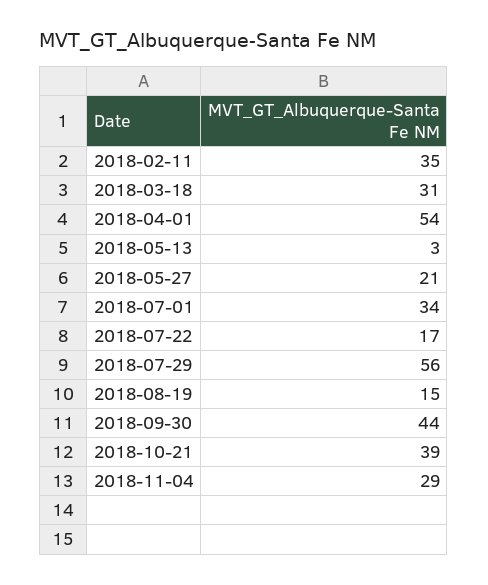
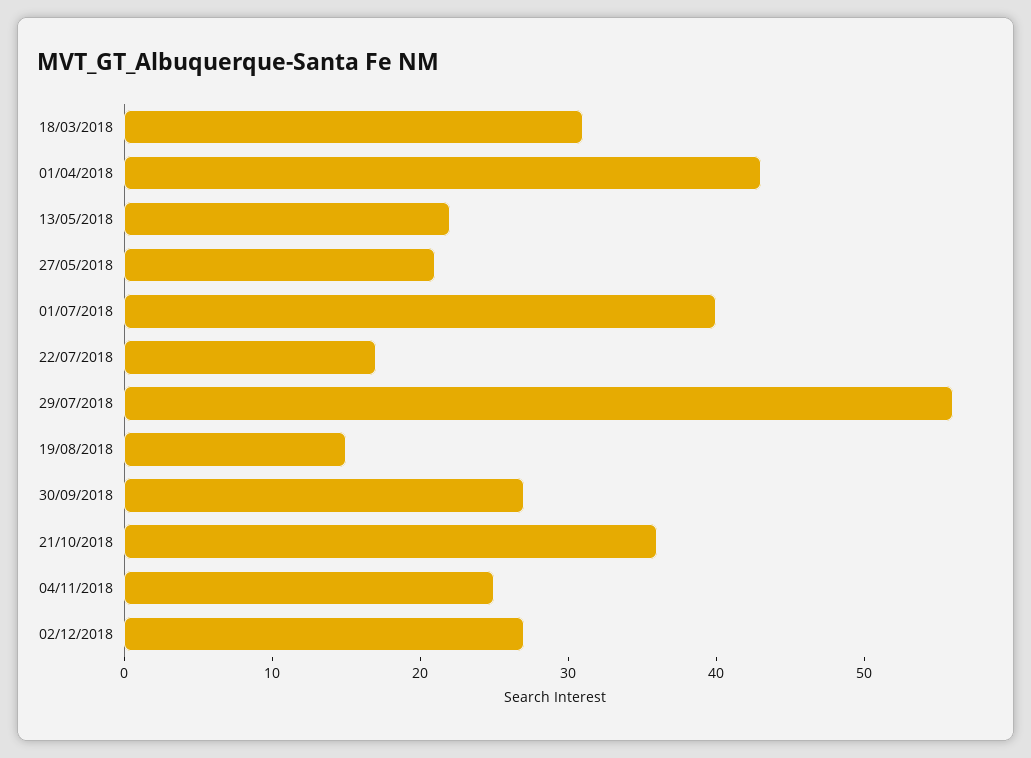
2018-02-11: 35 -> none
2018-04-01: 54 -> 43
2018-05-13: 3 -> 22
2018-07-01: 34 -> 40
2018-09-30: 44 -> 27
2018-10-21: 39 -> 36
2018-11-04: 29 -> 25
02/12/2018: none -> 27

